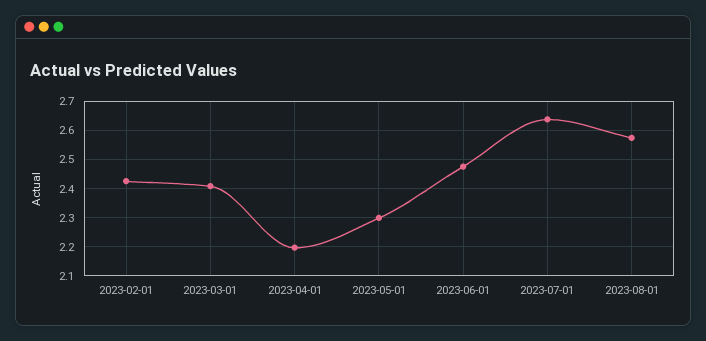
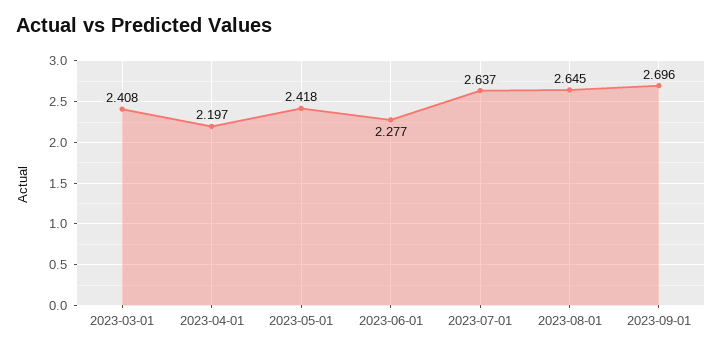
2023-02-01: 2.425 -> none
2023-05-01: 2.3 -> 2.418
2023-06-01: 2.475 -> 2.277
2023-08-01: 2.575 -> 2.645
2023-09-01: none -> 2.696

